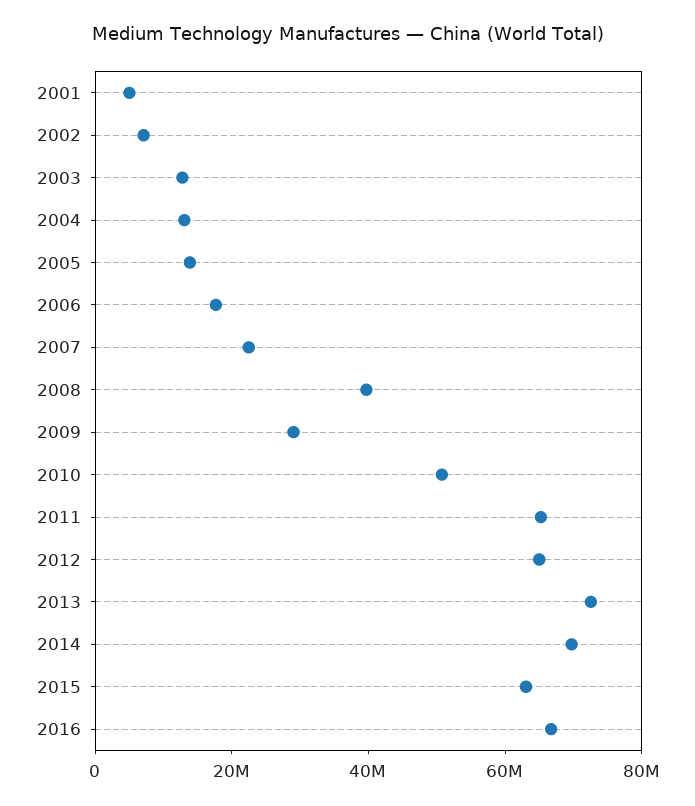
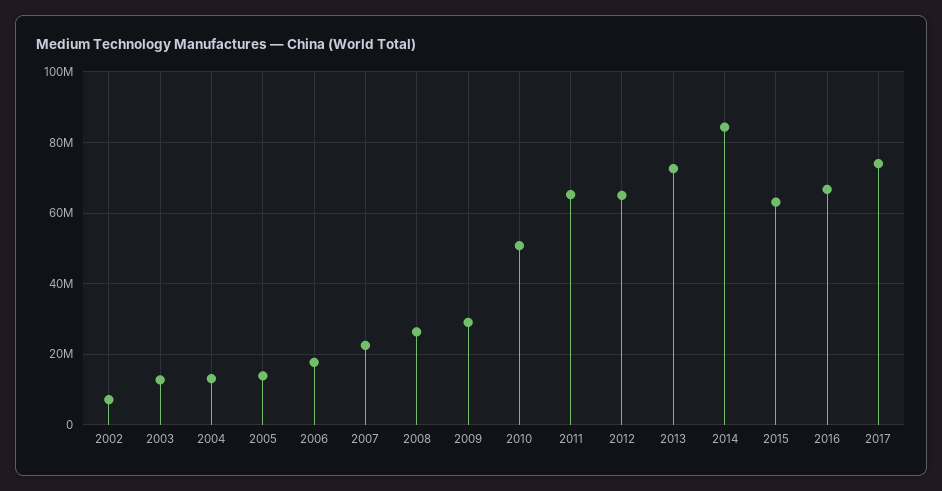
2001: 5000000 -> none
2008: 40000000 -> 26000000
2014: 70000000 -> 84000000
2017: none -> 74000000

